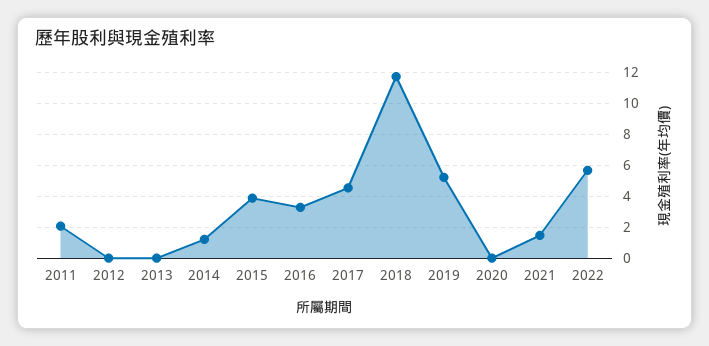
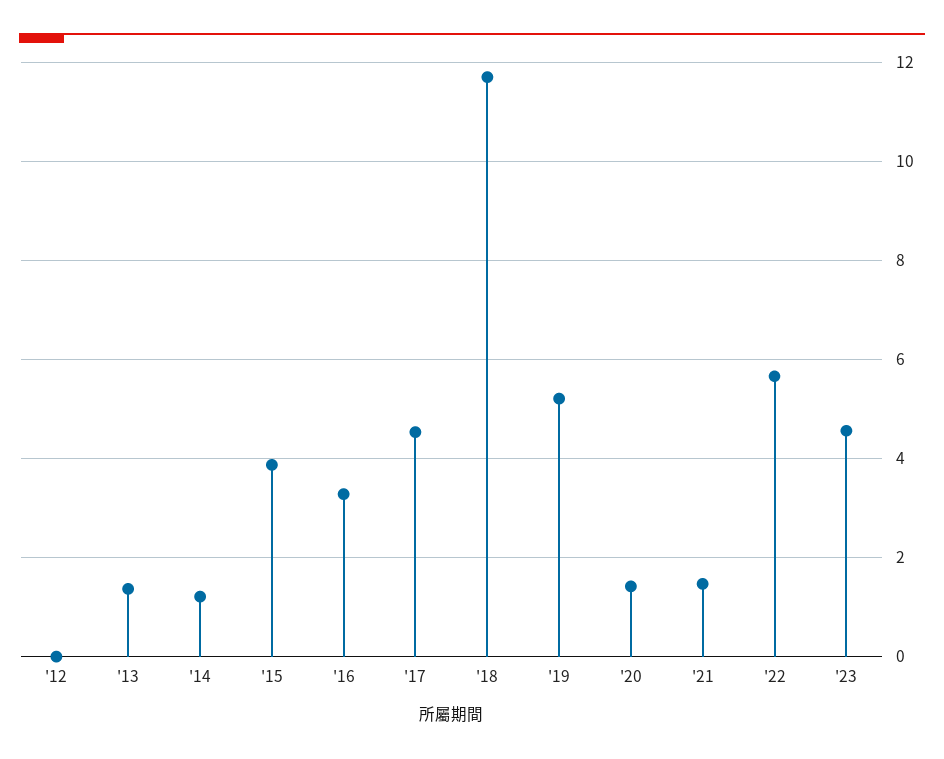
2011: 2 -> none
2013: 0 -> 1.4
2020: 0 -> 1.4
'23: none -> 4.6

